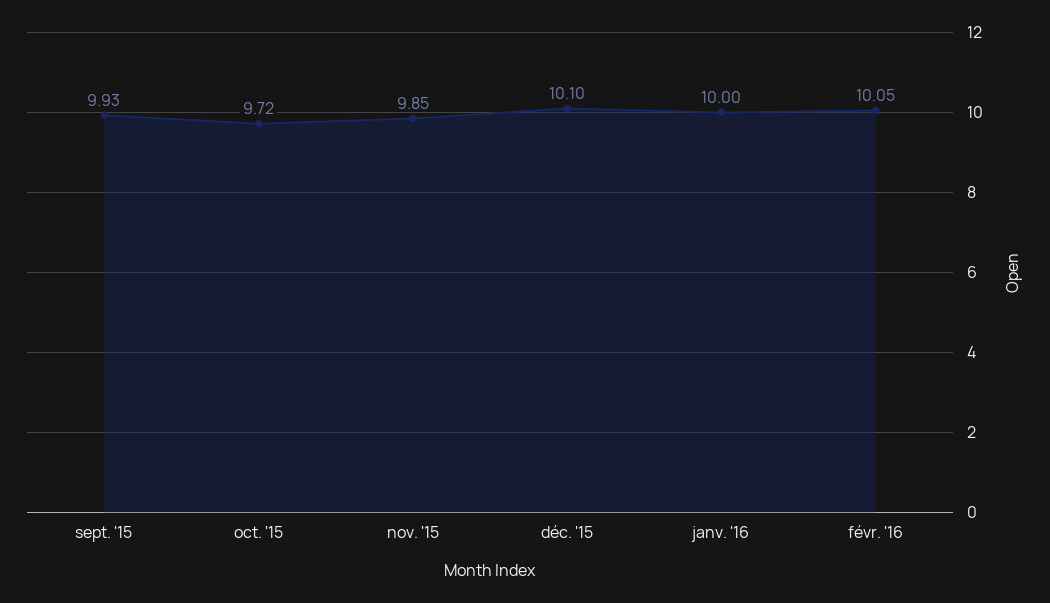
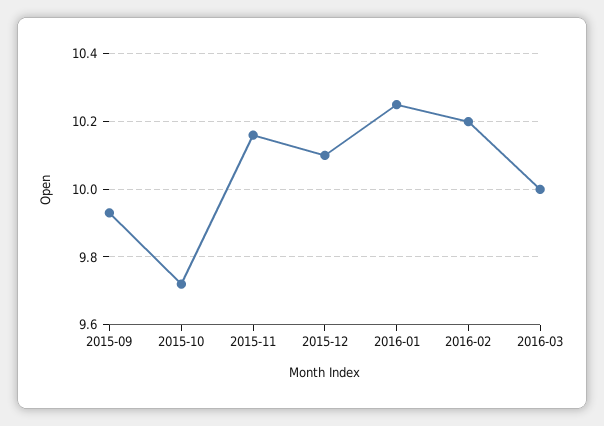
nov. '15: 9.85 -> 10.15
janv. '16: 10 -> 10.25
févr. '16: 10.05 -> 10.2
2016-03: none -> 10

